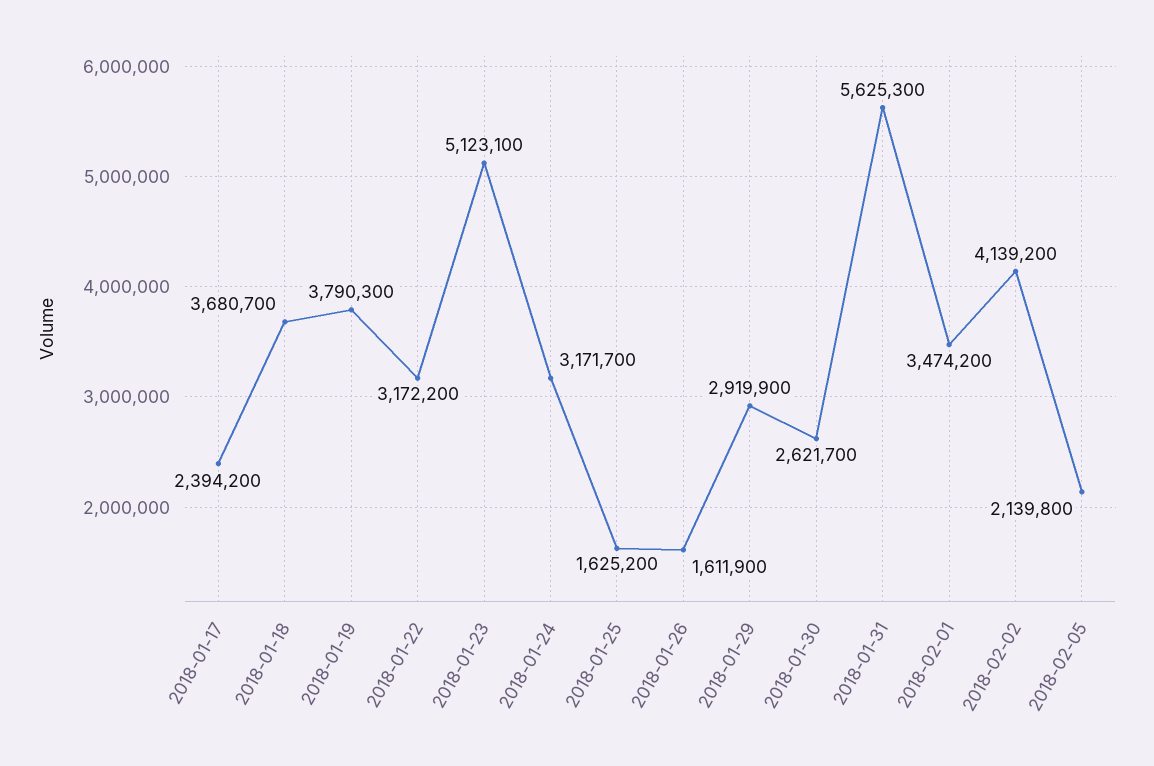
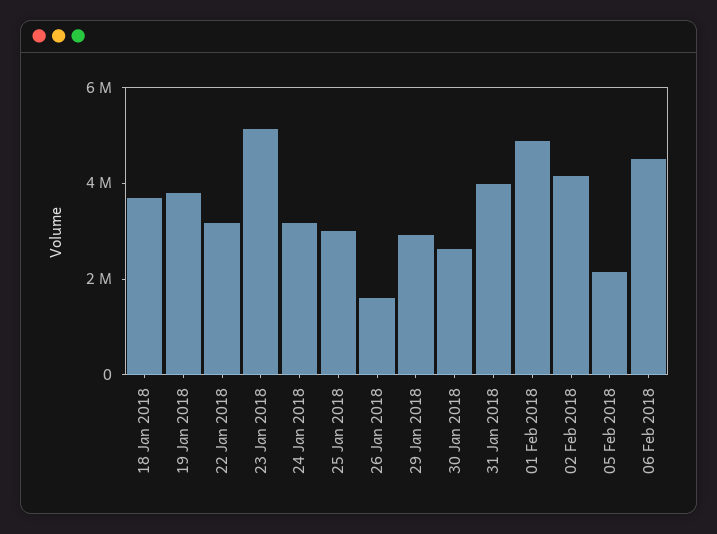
2018-01-17: 2394200 -> none
2018-01-25: 1625200 -> 3000000
2018-01-31: 5625300 -> 4000000
2018-02-01: 3474200 -> 5000000
06 Feb 2018: none -> 4500000

